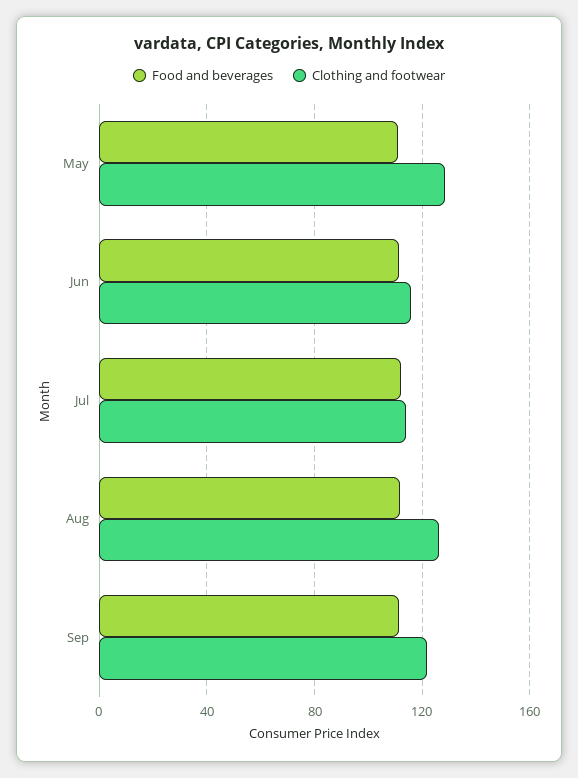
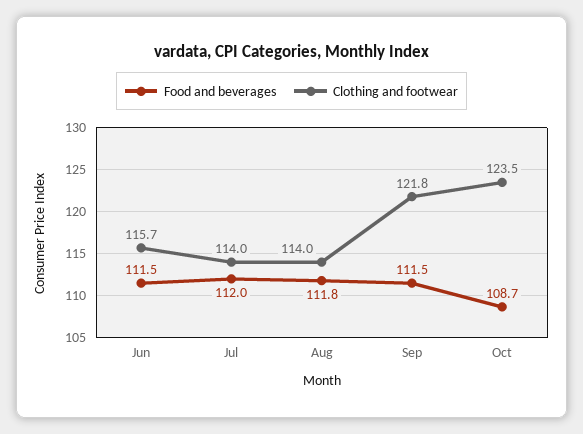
Food and beverages, May: 110 -> none
Clothing and footwear, May: 130 -> none
Clothing and footwear, Aug: 125 -> 114
Food and beverages, Oct: none -> 108.7
Clothing and footwear, Oct: none -> 123.5

